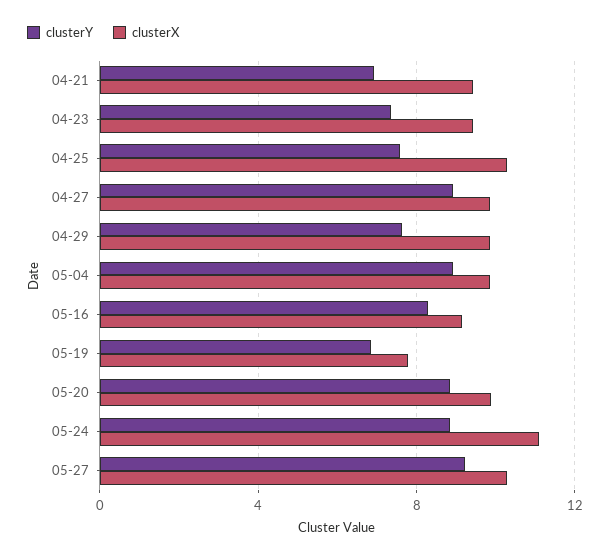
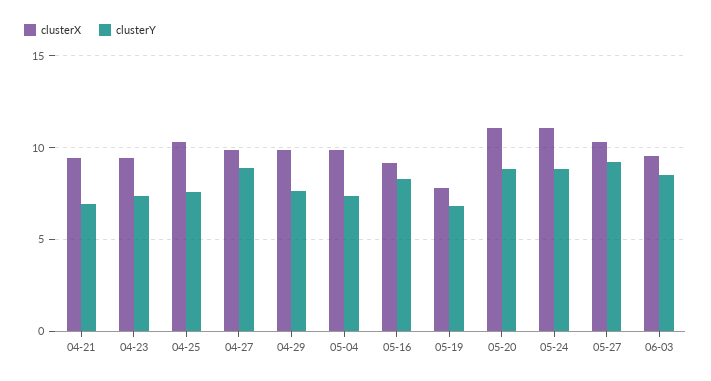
clusterY, 05-04: 9 -> 7.5
clusterX, 05-20: 10 -> 11
clusterX, 06-03: none -> 9.5
clusterY, 06-03: none -> 8.5

